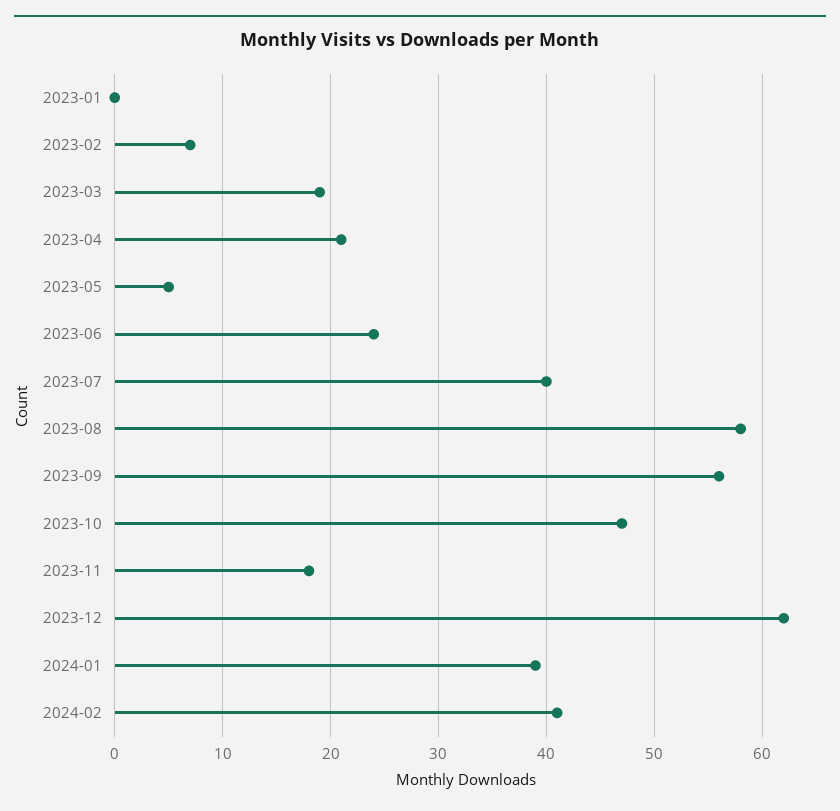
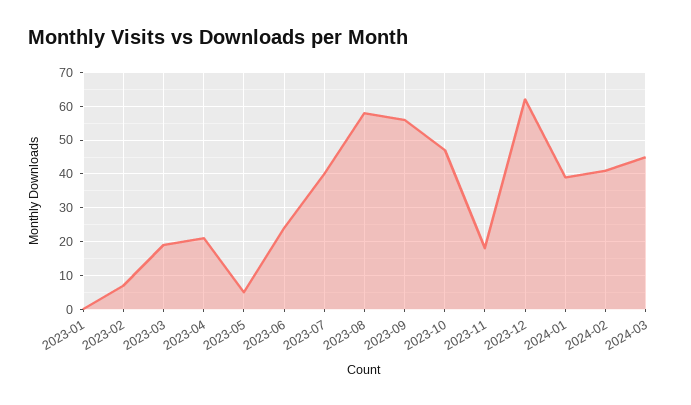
2024-03: none -> 45

